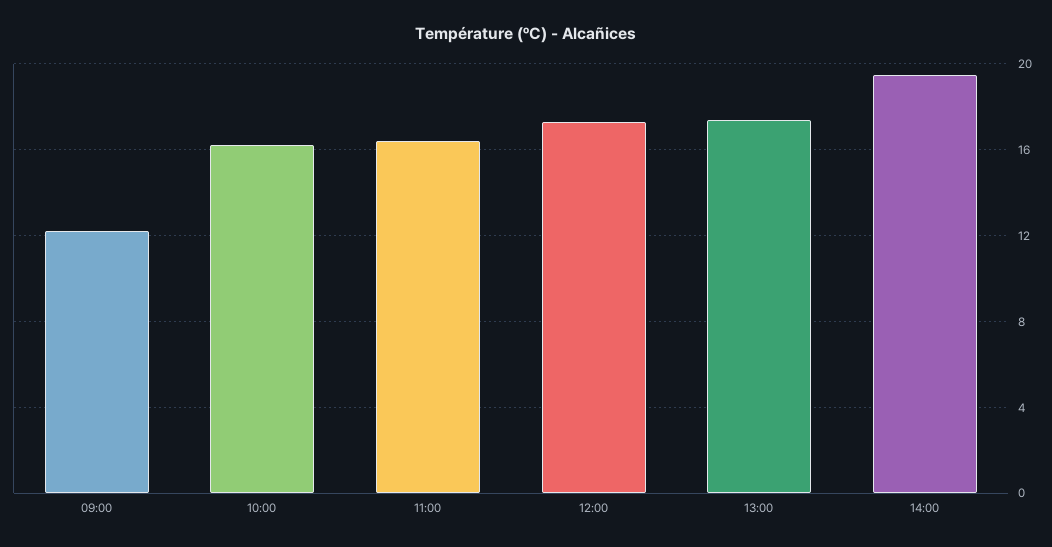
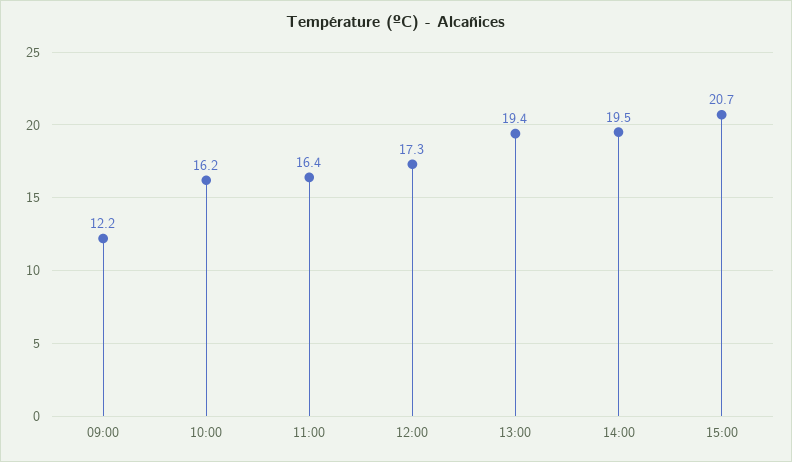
13:00: 17.5 -> 19.4
15:00: none -> 20.7

